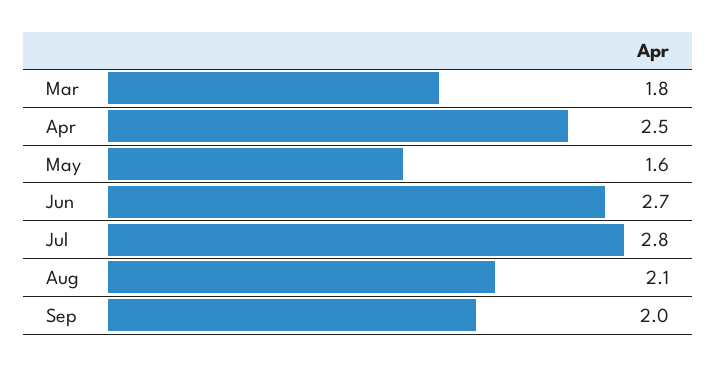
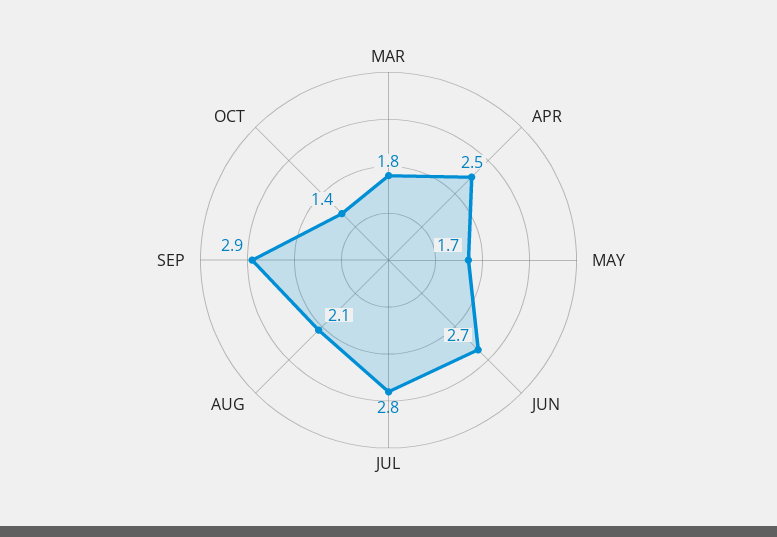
May: 1.6 -> 1.7
Sep: 2 -> 2.9
OCT: none -> 1.4

